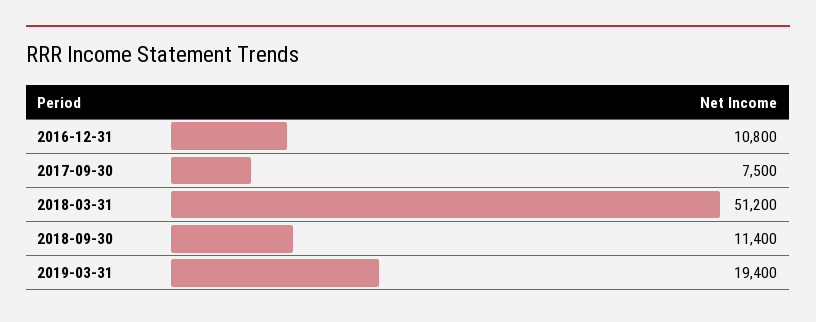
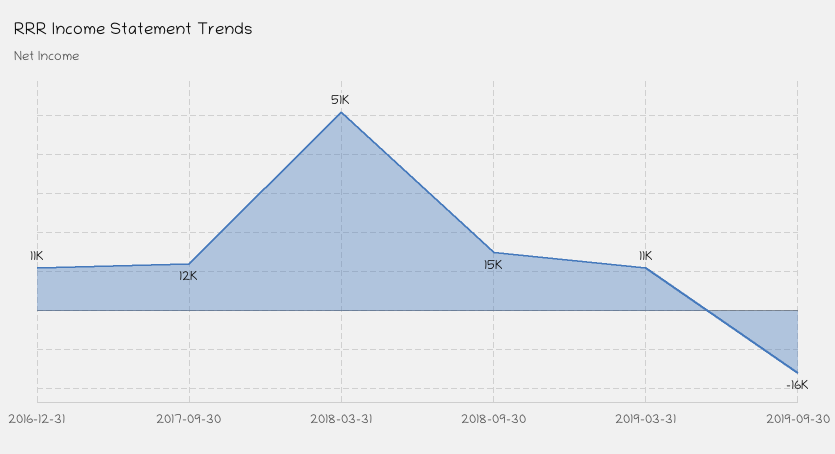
2017-09-30: 7500 -> 12000
2018-09-30: 11400 -> 15000
2019-03-31: 19400 -> 11000
2019-09-30: none -> -16000

